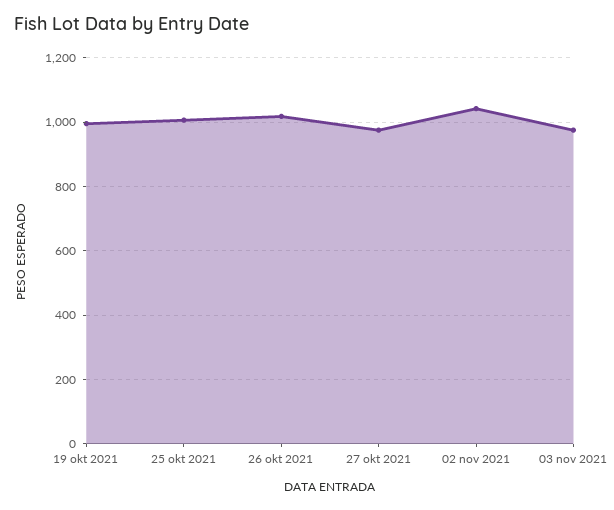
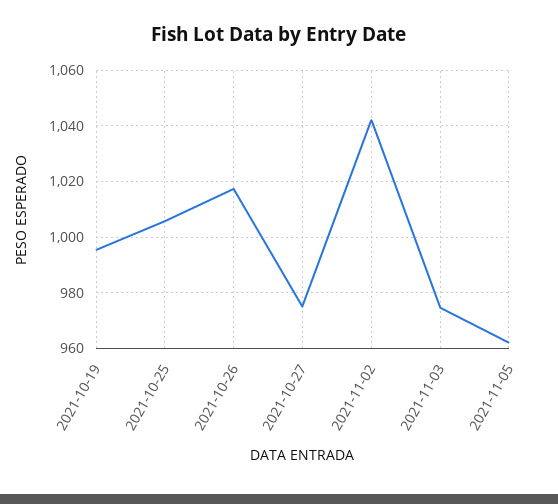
2021-11-05: none -> 962.5

